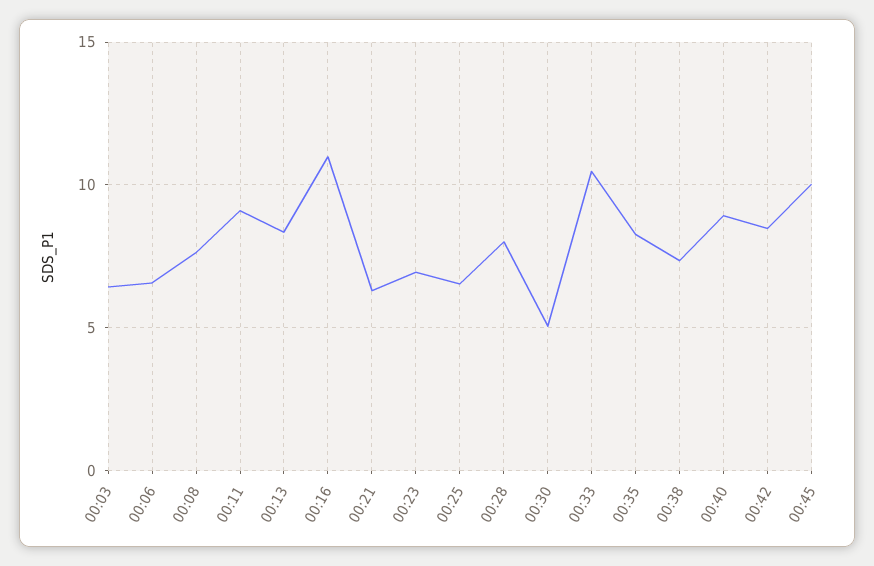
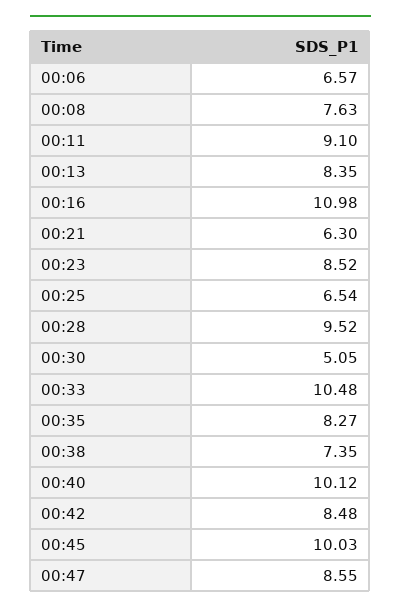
00:03: 6.5 -> none
00:23: 7 -> 8.52
00:28: 8 -> 9.52
00:40: 9 -> 10.12
00:47: none -> 8.55

